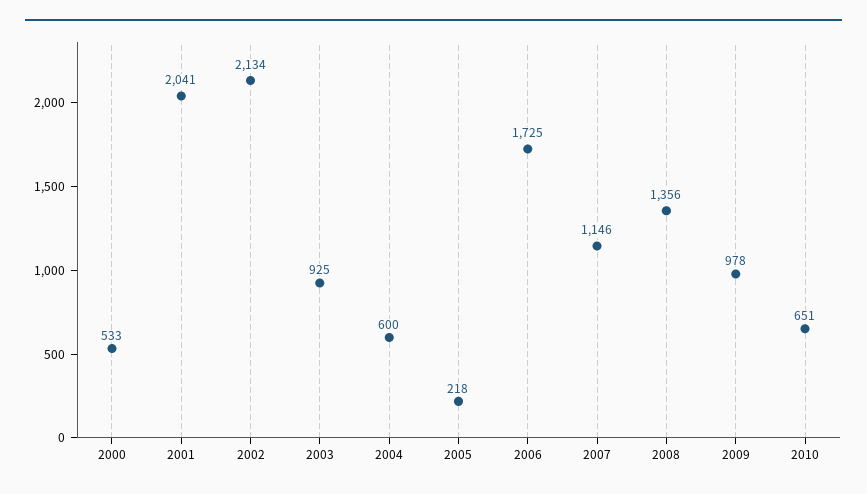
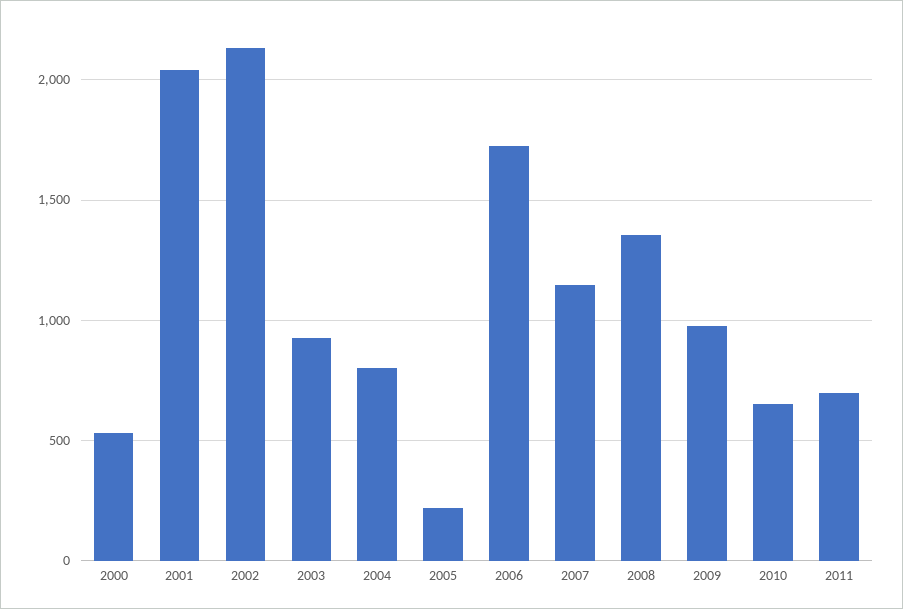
2004: 600 -> 800
2011: none -> 700

